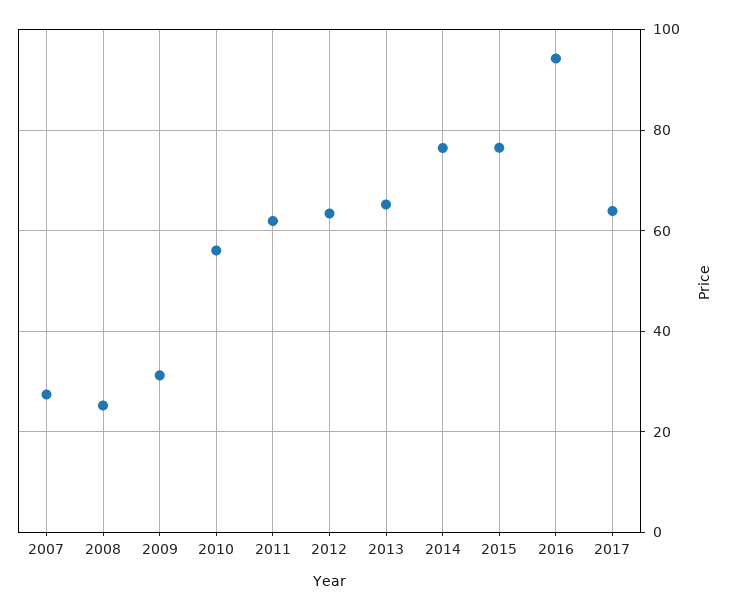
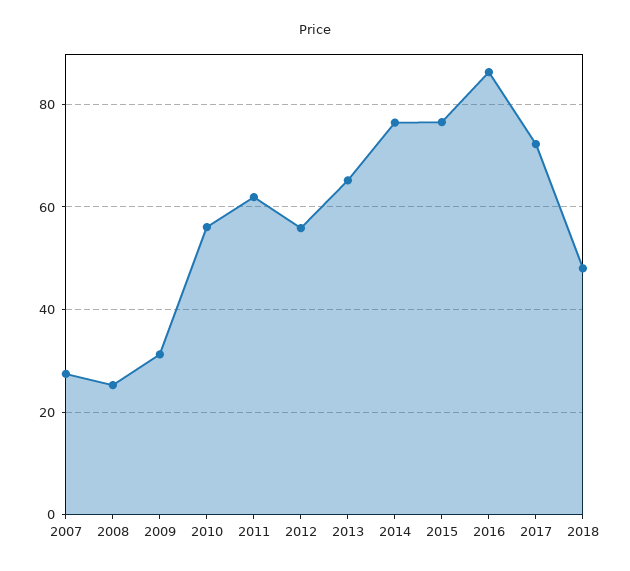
2012: 64 -> 56
2016: 94 -> 86
2017: 64 -> 72
2018: none -> 48

